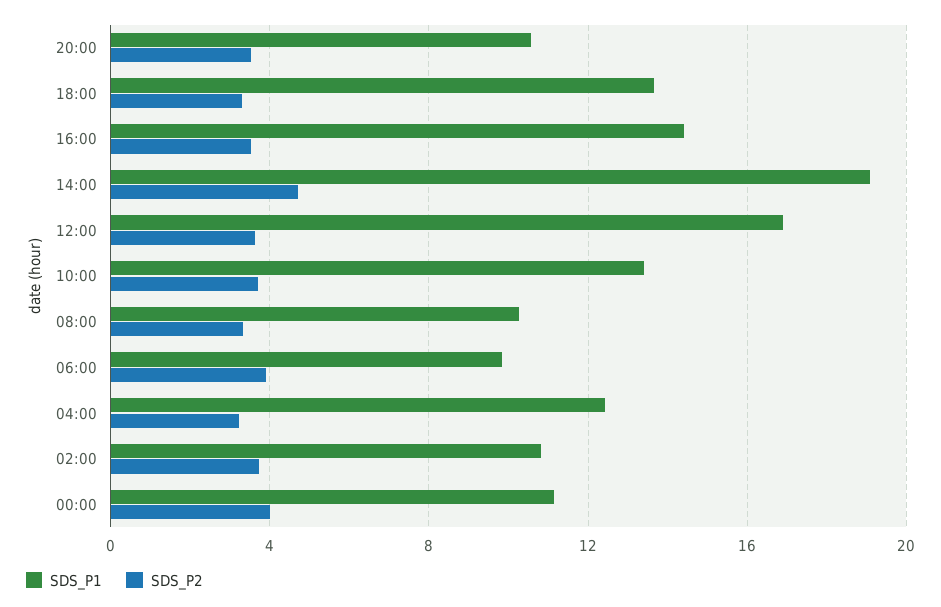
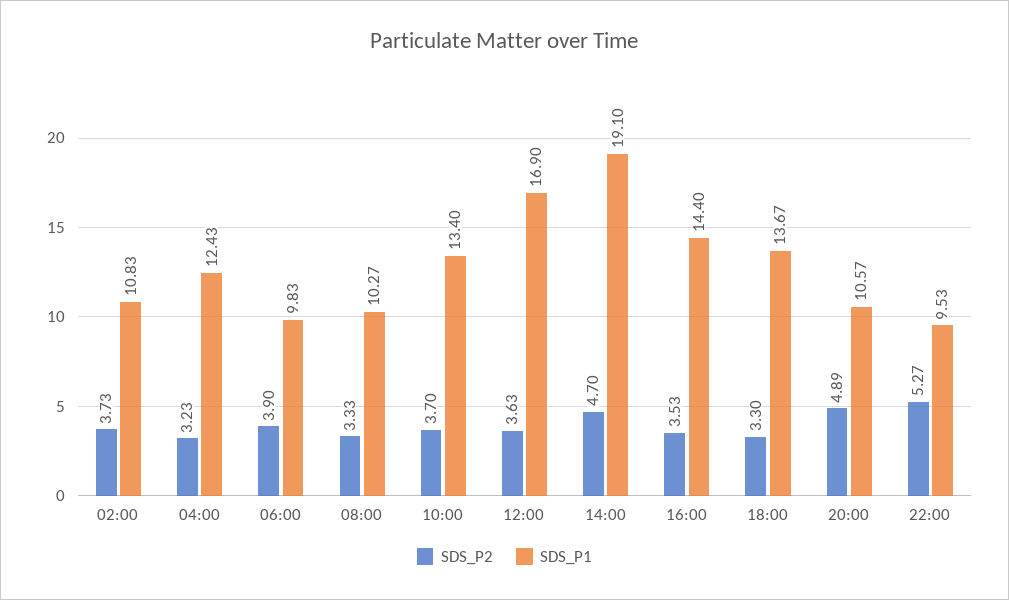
SDS_P2, 20:00: 3.5 -> 4.89
SDS_P1, 00:00: 11 -> none
SDS_P2, 00:00: 4 -> none
SDS_P2, 22:00: none -> 5.27
SDS_P1, 22:00: none -> 9.53

